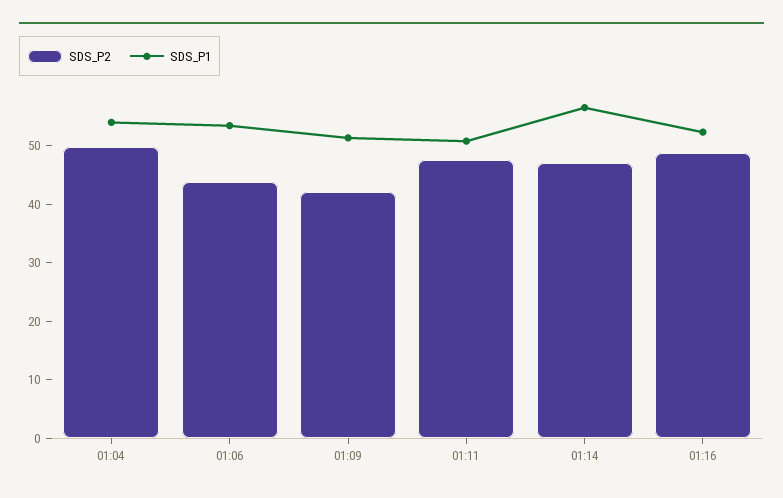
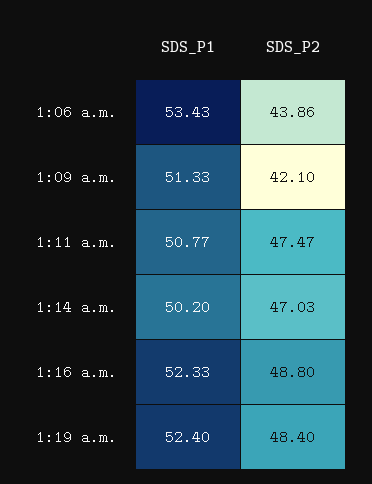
SDS_P2, 01:04: 50 -> none
SDS_P1, 01:04: 54 -> none
SDS_P1, 01:14: 56 -> 50.2
SDS_P1, 1:19 a.m.: none -> 52.4
SDS_P2, 1:19 a.m.: none -> 48.4

